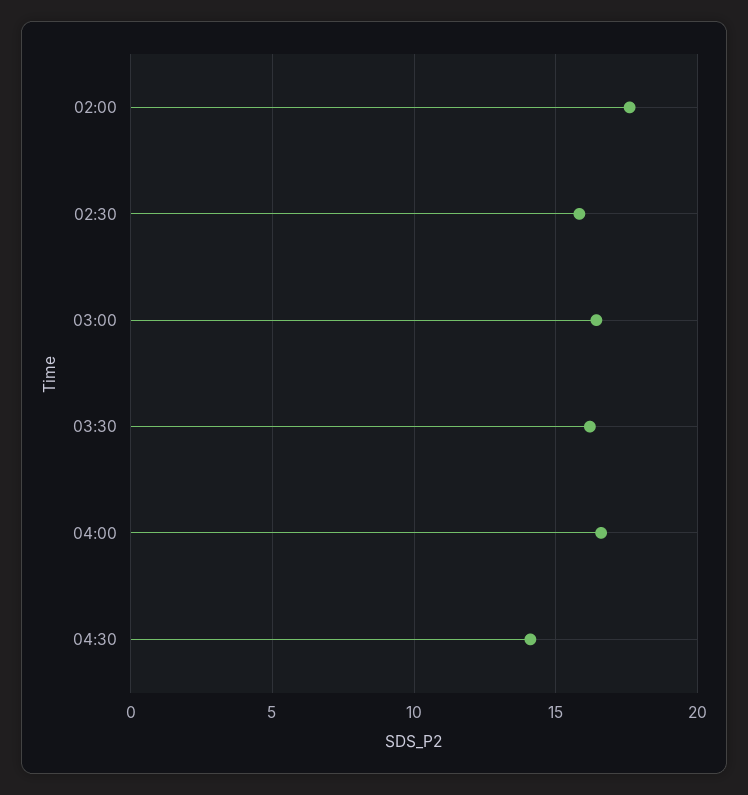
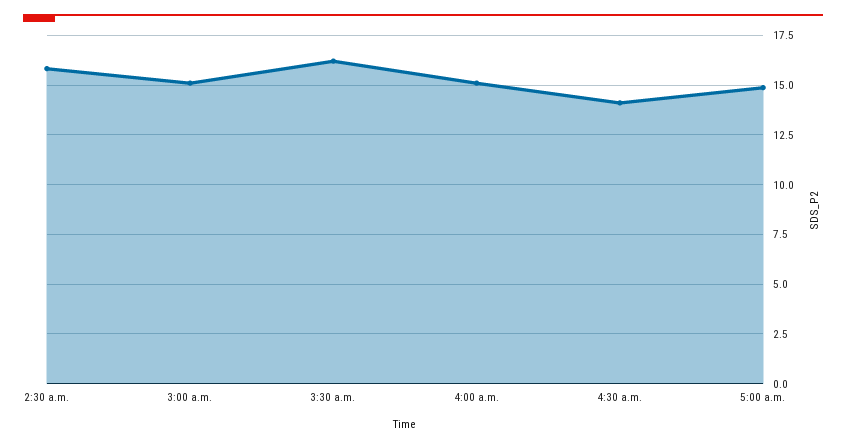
02:00: 17.5 -> none
03:00: 16.5 -> 15
04:00: 16.5 -> 15
5:00 a.m.: none -> 15

